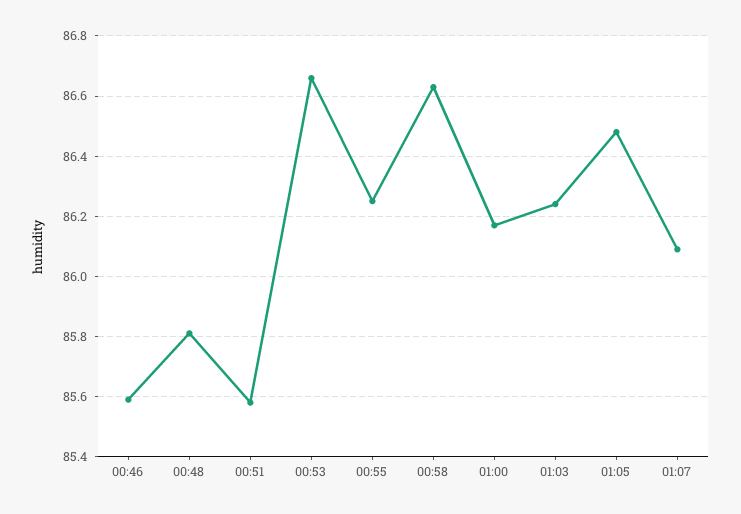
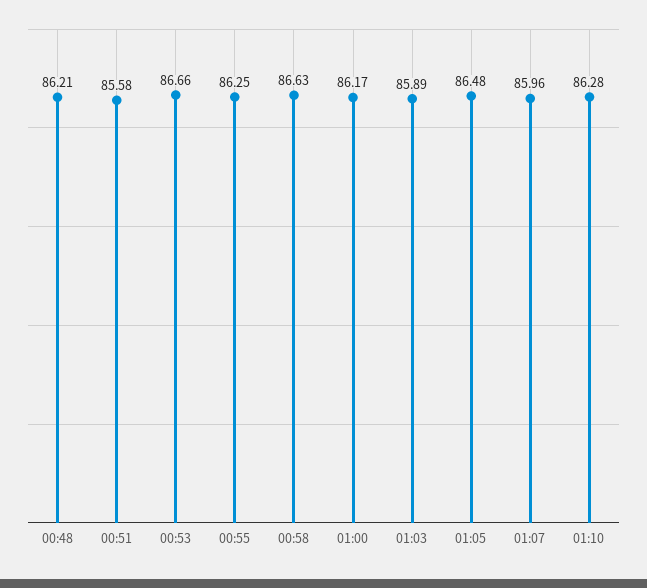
00:46: 85.6 -> none
00:48: 85.8 -> 86.21
01:03: 86.25 -> 85.89
01:07: 86.1 -> 85.96
01:10: none -> 86.28

